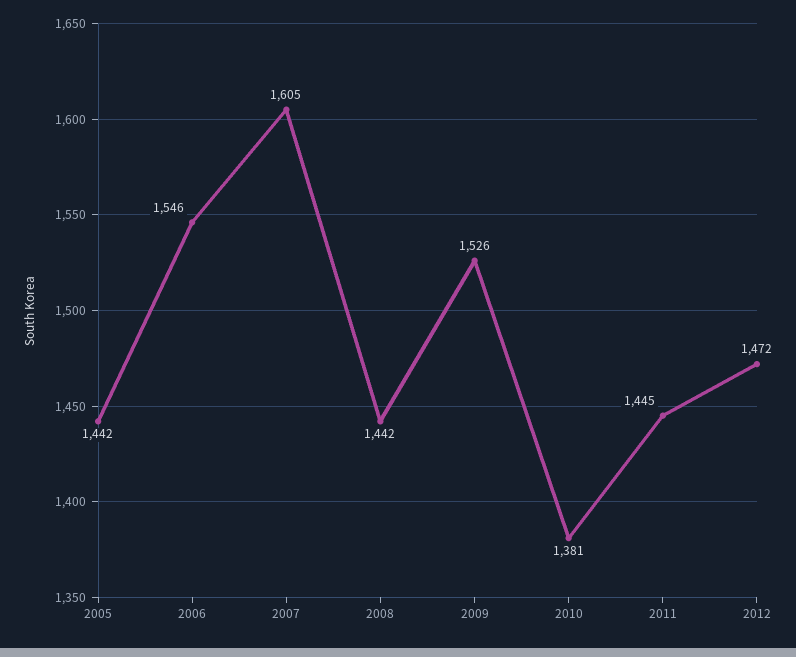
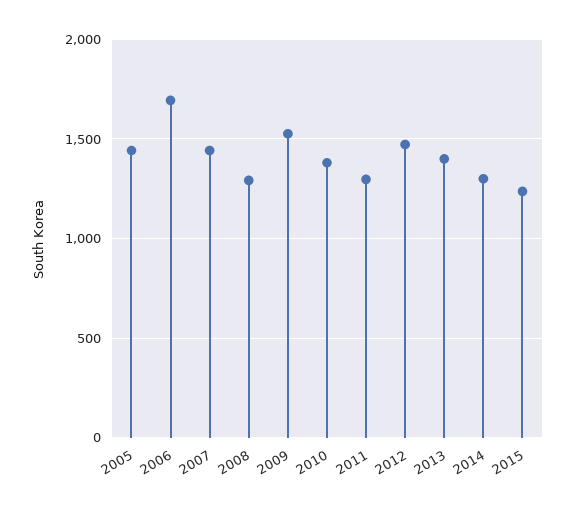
2006: 1546 -> 1700
2007: 1605 -> 1450
2008: 1442 -> 1300
2011: 1445 -> 1300
2013: none -> 1400
2014: none -> 1300
2015: none -> 1250

